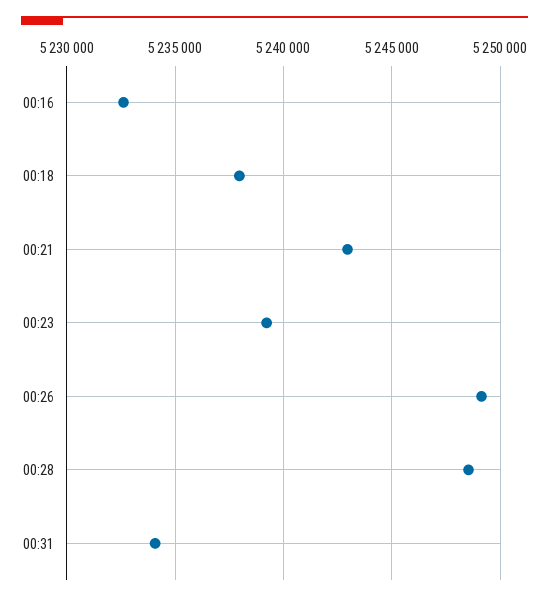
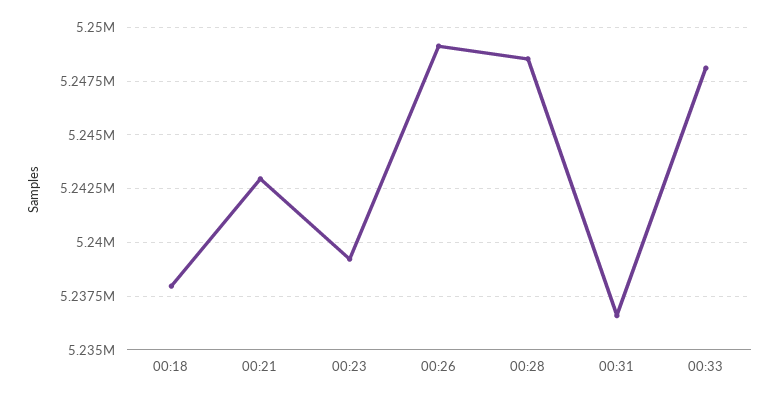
00:16: 5232500 -> none
00:31: 5234000 -> 5236500
00:33: none -> 5248000

